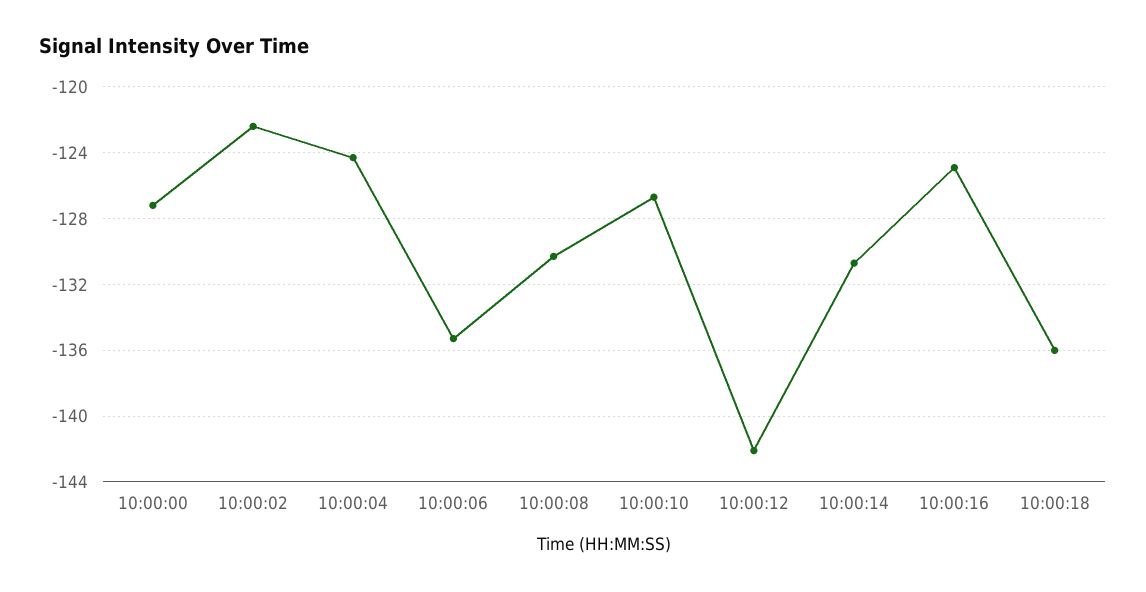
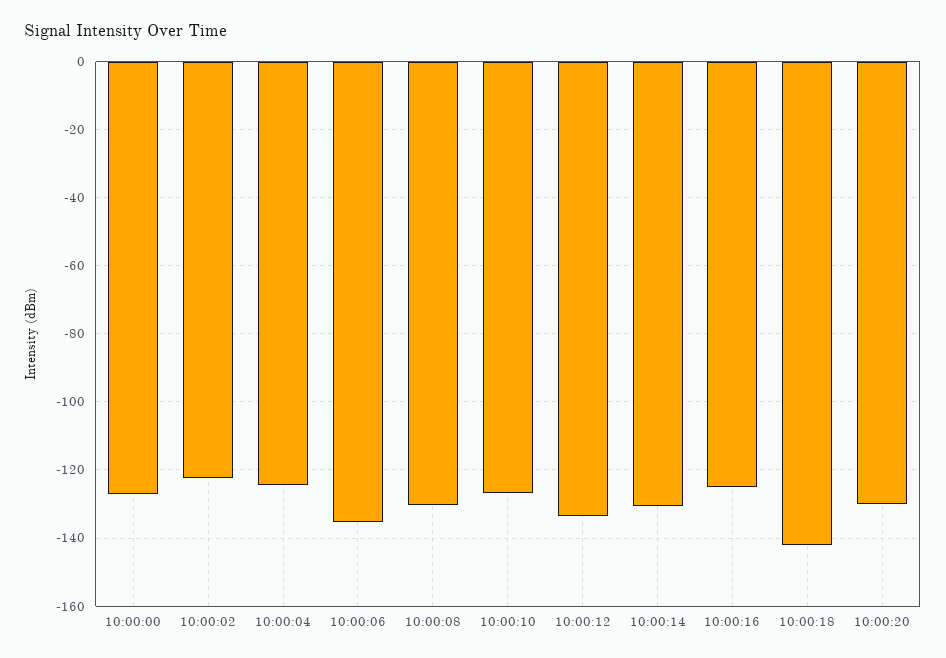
10:00:12: -142 -> -134
10:00:18: -136 -> -142
10:00:20: none -> -130

